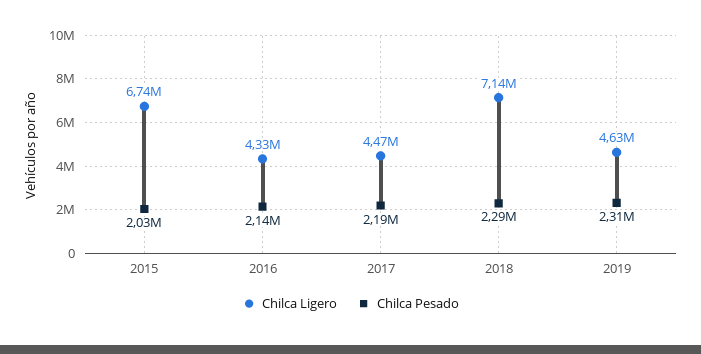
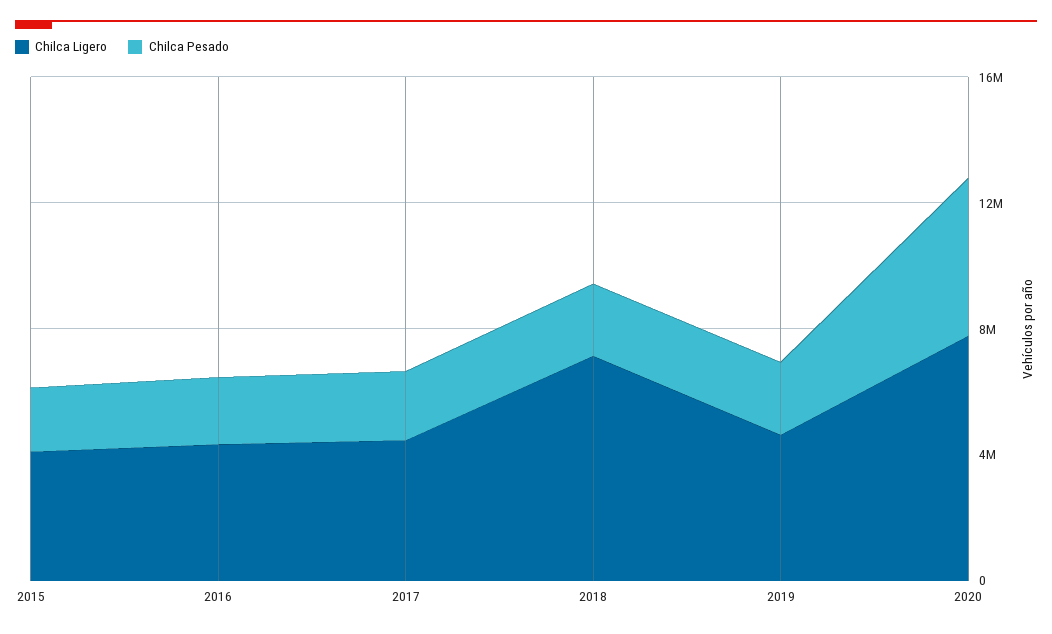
Chilca Ligero, 2015: 6740000 -> 4000000
Chilca Ligero, 2020: none -> 8000000
Chilca Pesado, 2020: none -> 5000000

